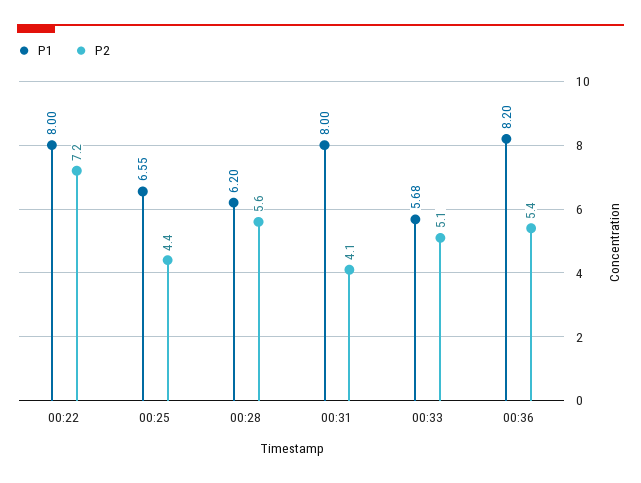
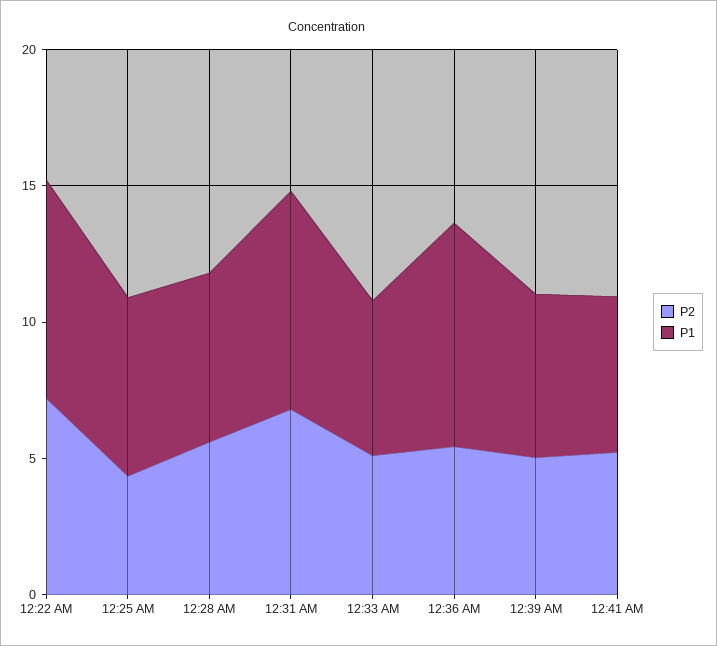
P2, 00:31: 4.1 -> 7
P2, 12:39 AM: none -> 5
P1, 12:39 AM: none -> 6
P2, 12:41 AM: none -> 5
P1, 12:41 AM: none -> 6

